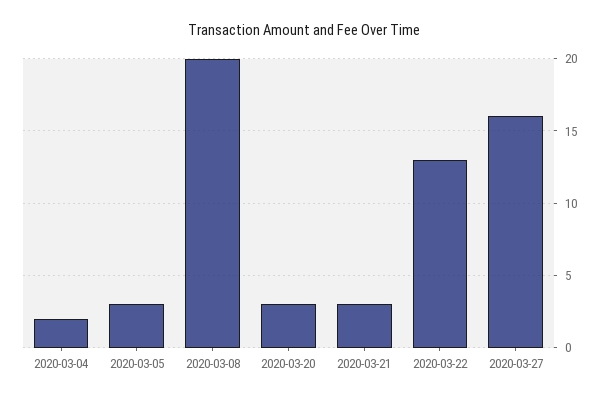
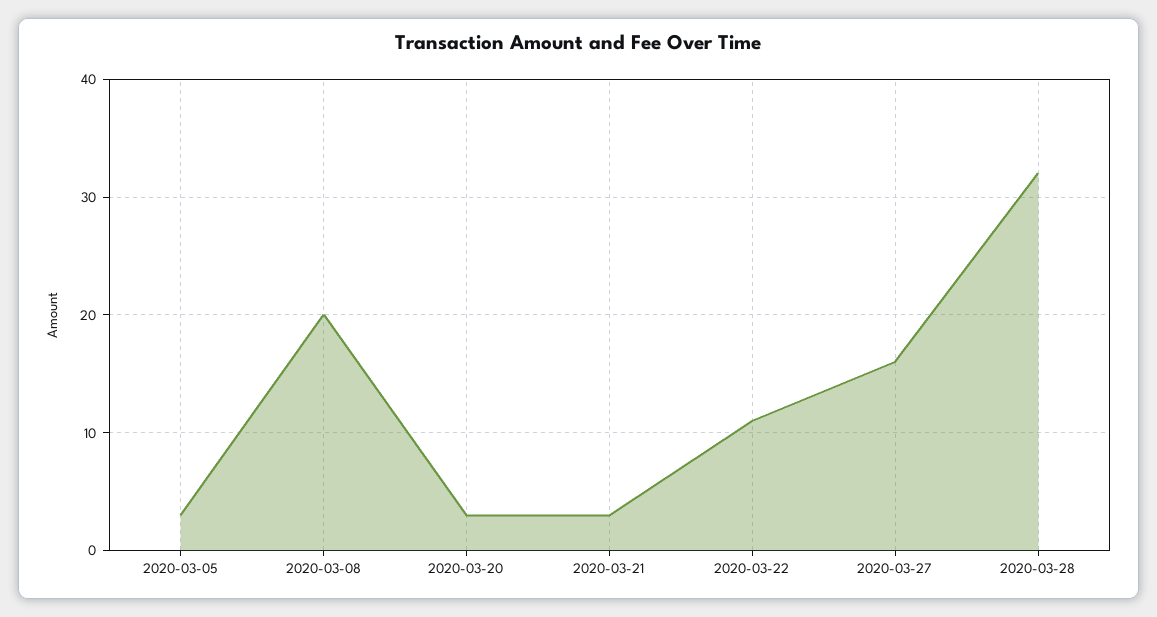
2020-03-04: 2 -> none
2020-03-22: 13 -> 11
2020-03-28: none -> 32

